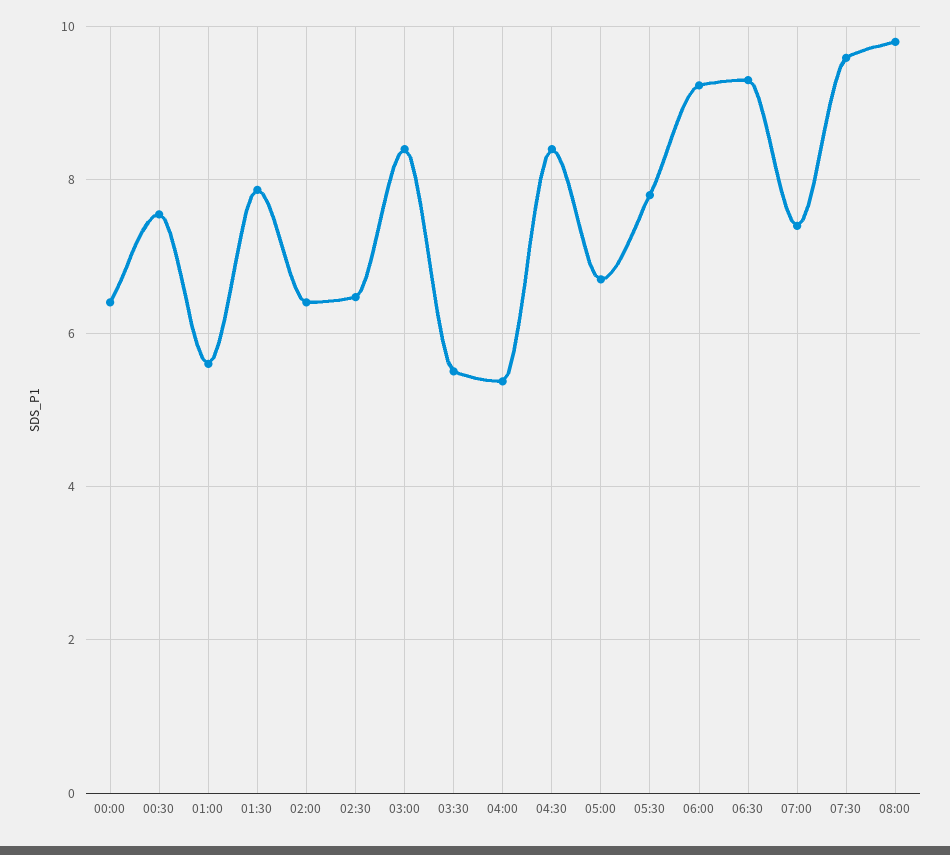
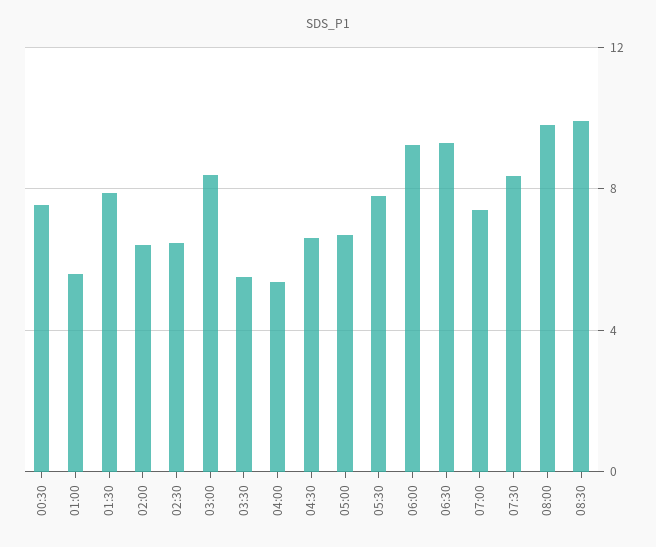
00:00: 6.4 -> none
04:30: 8.4 -> 6.5
07:30: 9.6 -> 8.5
08:30: none -> 10

